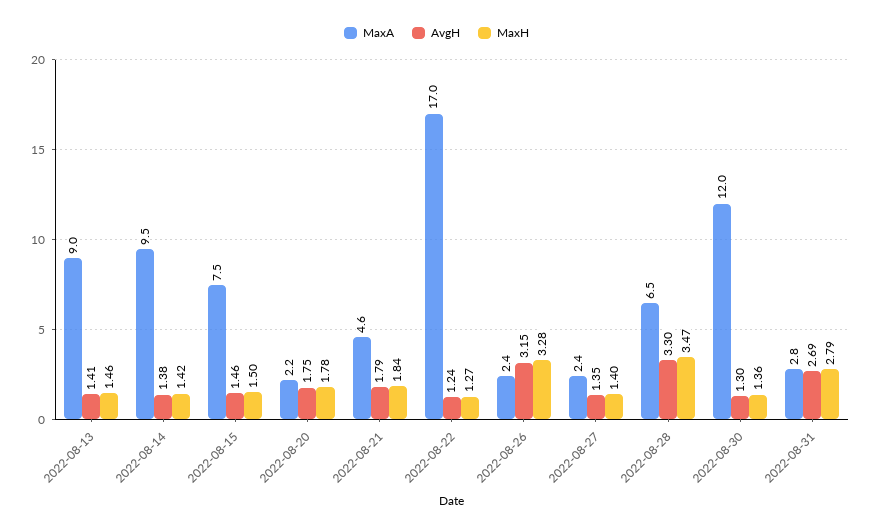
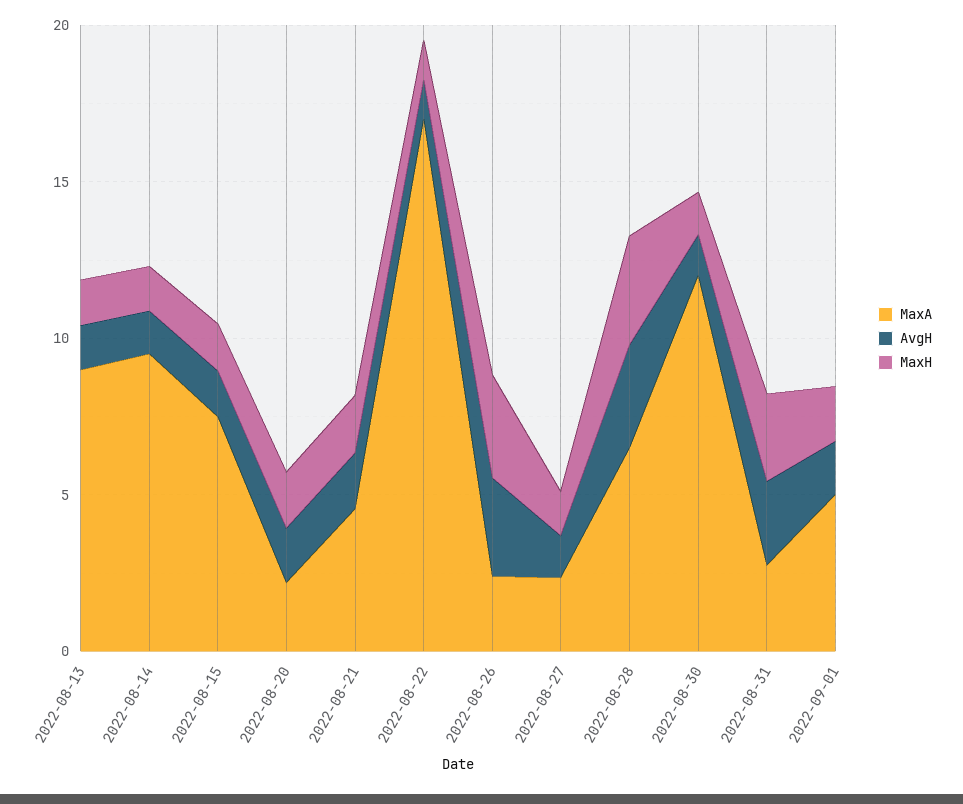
MaxA, 2022-09-01: none -> 5
AvgH, 2022-09-01: none -> 2
MaxH, 2022-09-01: none -> 2

